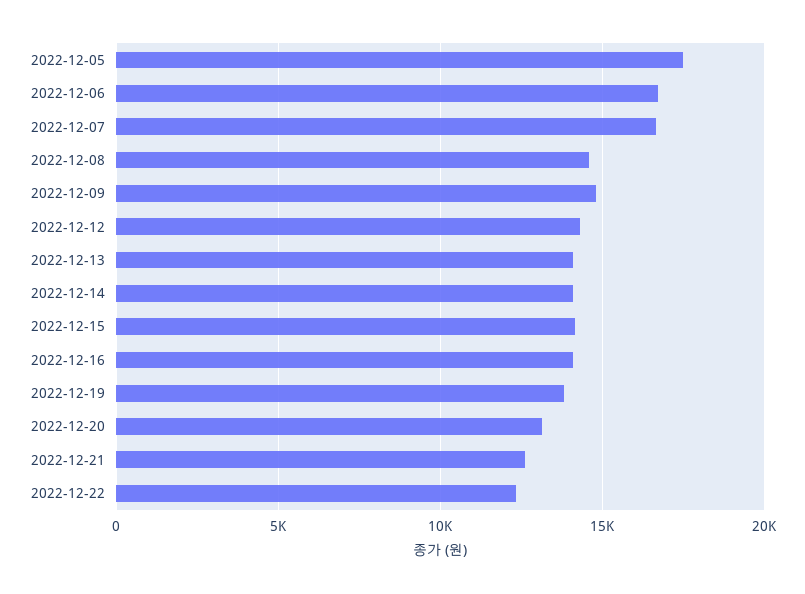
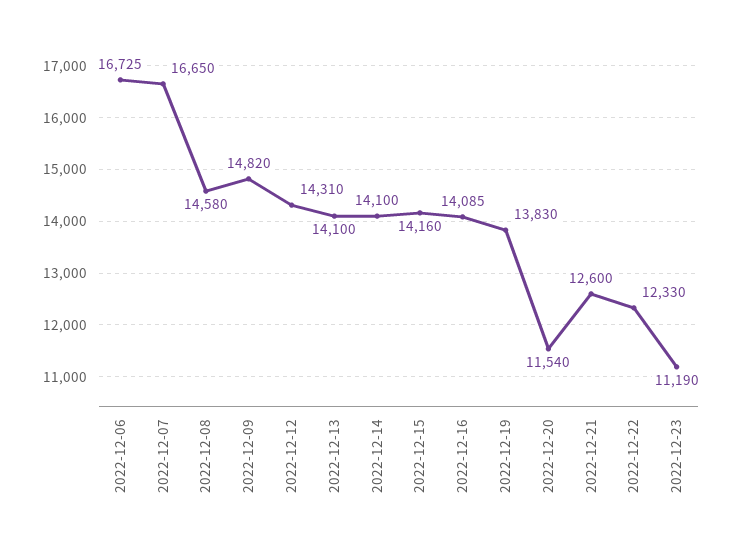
2022-12-05: 17500 -> none
2022-12-20: 13000 -> 11540
2022-12-23: none -> 11190

